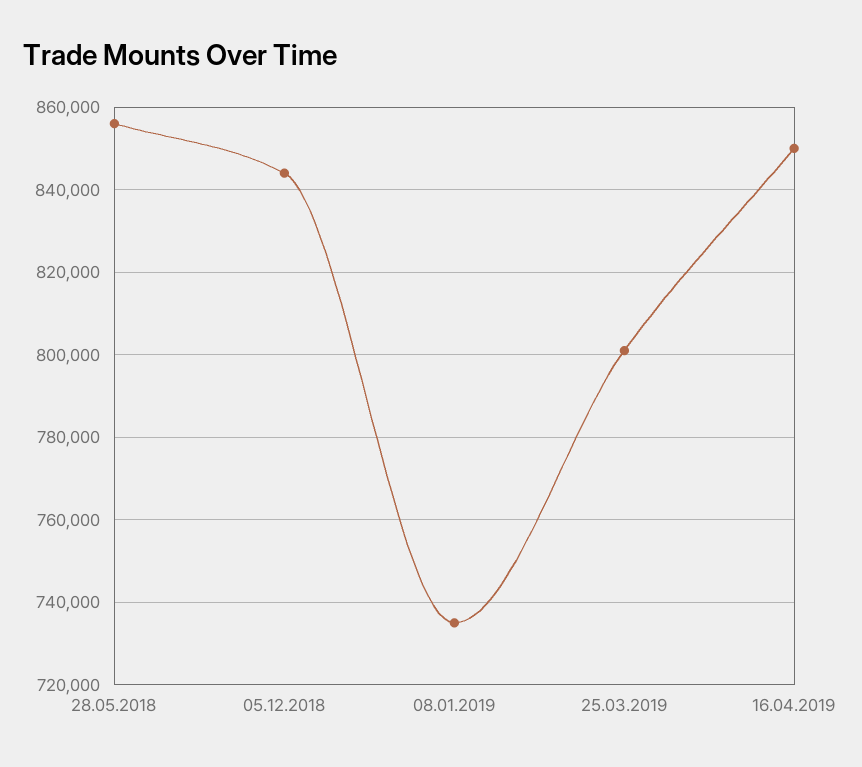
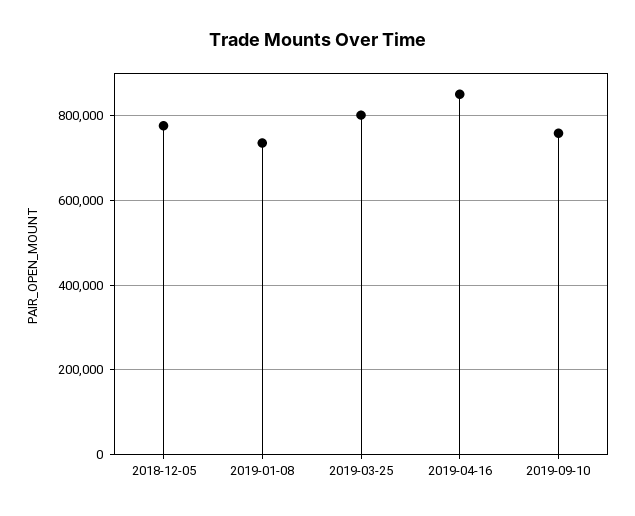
28.05.2018: 856000 -> none
05.12.2018: 844000 -> 780000
2019-09-10: none -> 760000

